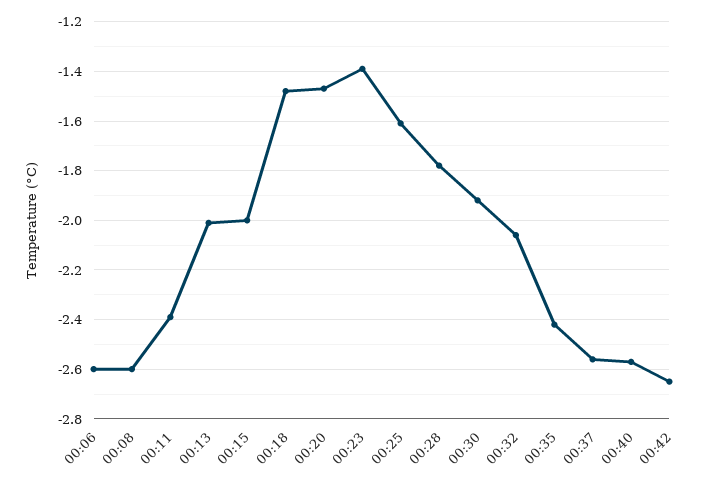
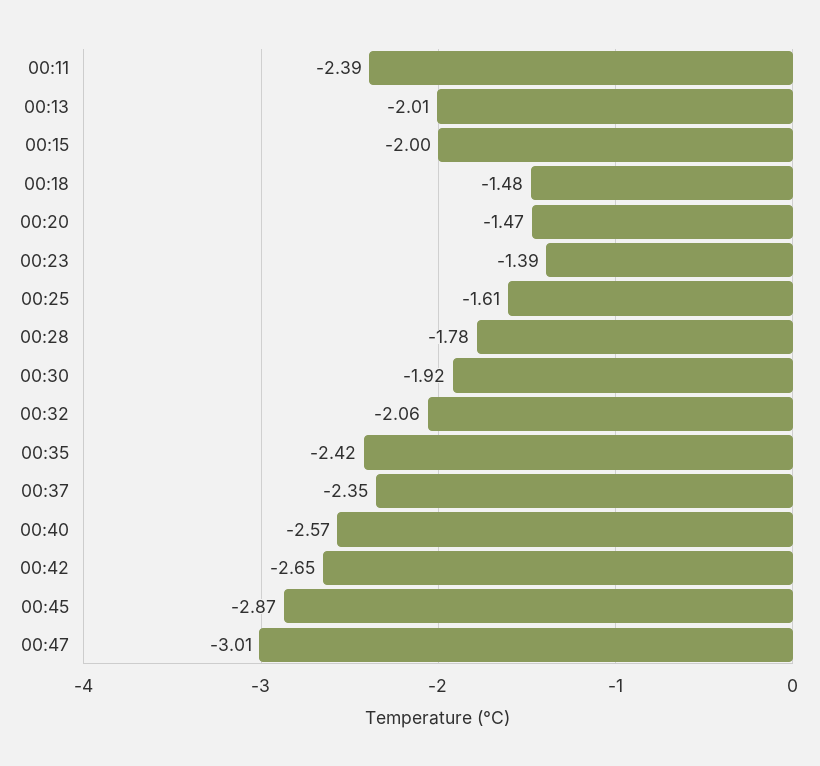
00:06: -2.6 -> none
00:08: -2.6 -> none
00:37: -2.55 -> -2.35
00:45: none -> -2.87
00:47: none -> -3.01

